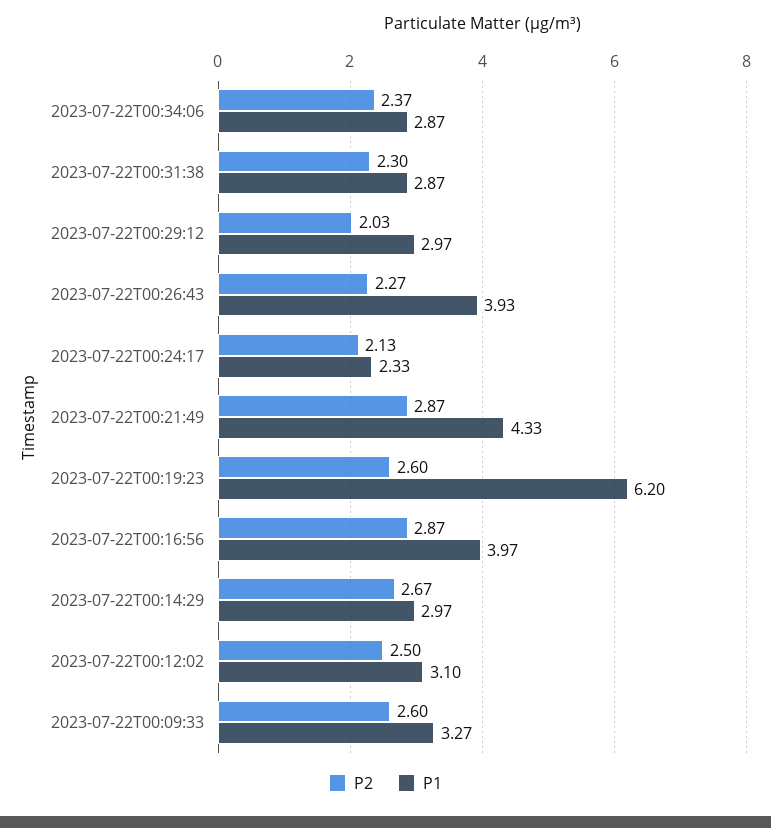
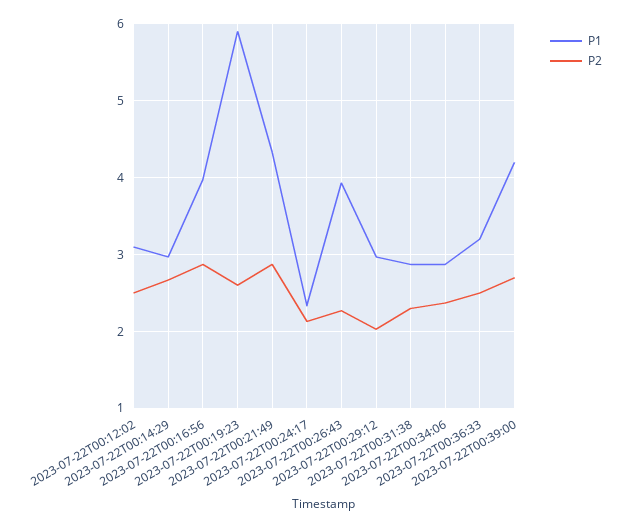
P1, 2023-07-22T00:19:23: 6.2 -> 5.9
P2, 2023-07-22T00:09:33: 2.6 -> none
P1, 2023-07-22T00:09:33: 3.27 -> none
P1, 2023-07-22T00:36:33: none -> 3.2
P2, 2023-07-22T00:36:33: none -> 2.5
P1, 2023-07-22T00:39:00: none -> 4.2
P2, 2023-07-22T00:39:00: none -> 2.7

